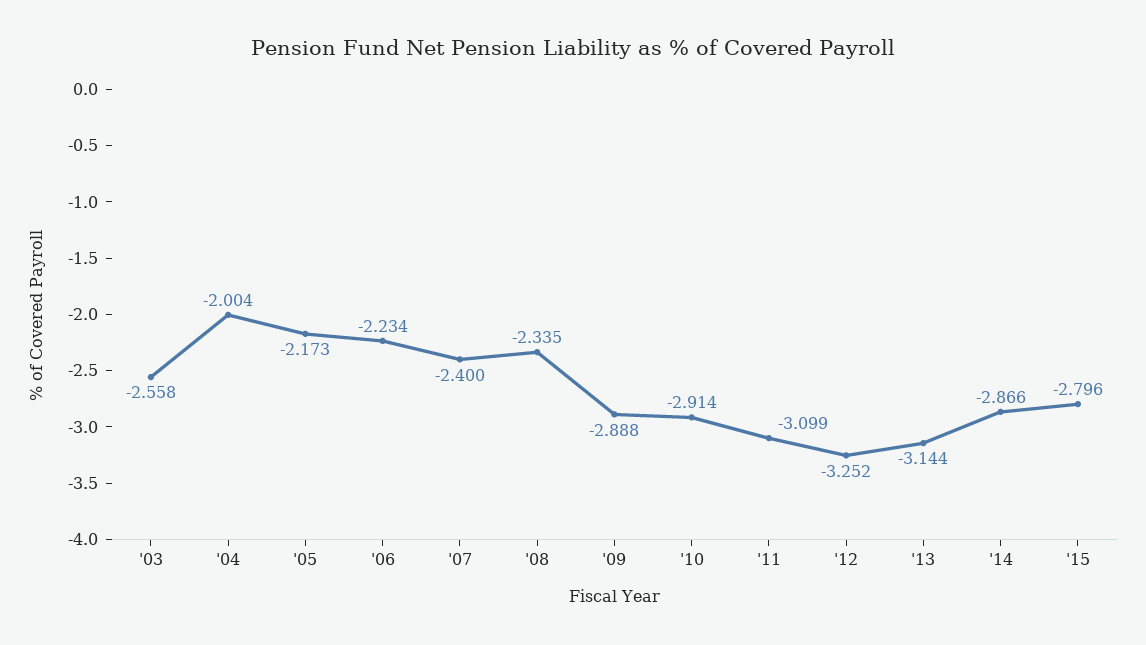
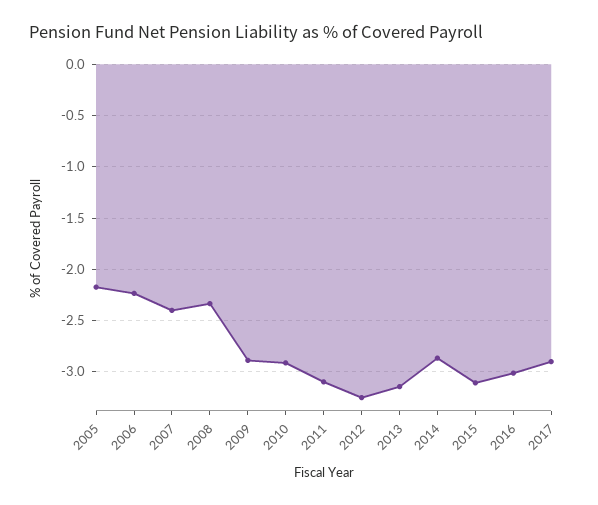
'03: -2.558 -> none
'04: -2.004 -> none
'15: -2.796 -> -3.1
2016: none -> -3
2017: none -> -2.9

